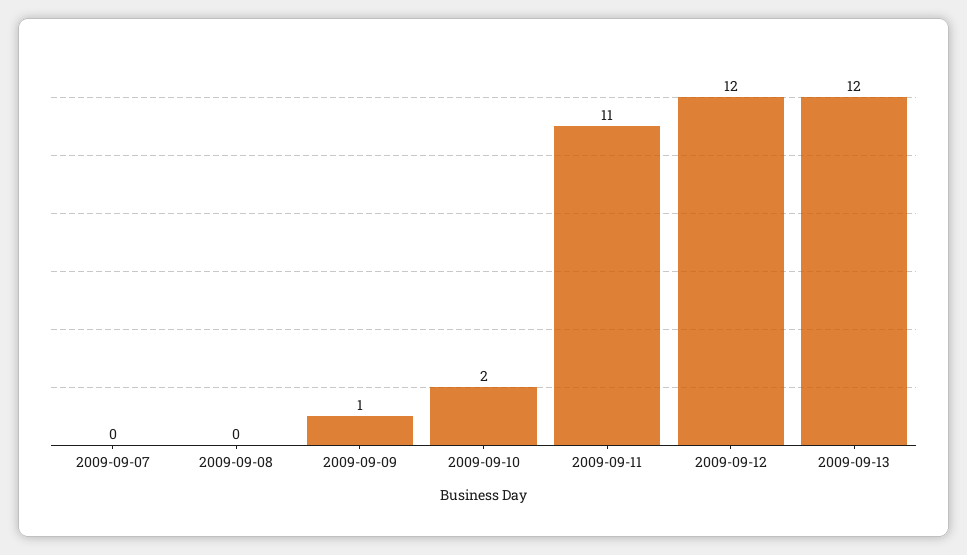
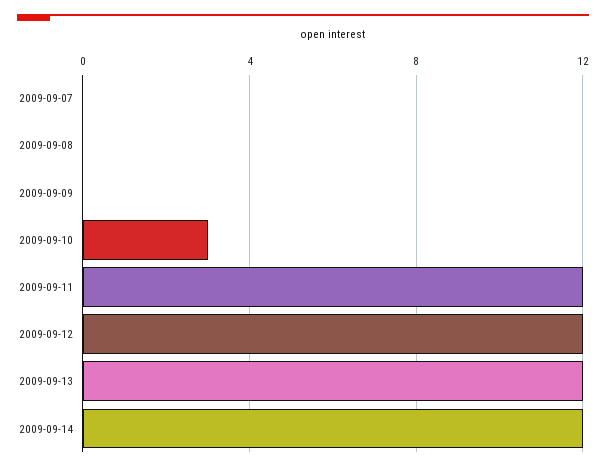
2009-09-09: 1 -> 0
2009-09-10: 2 -> 3
2009-09-11: 11 -> 12
2009-09-14: none -> 12

